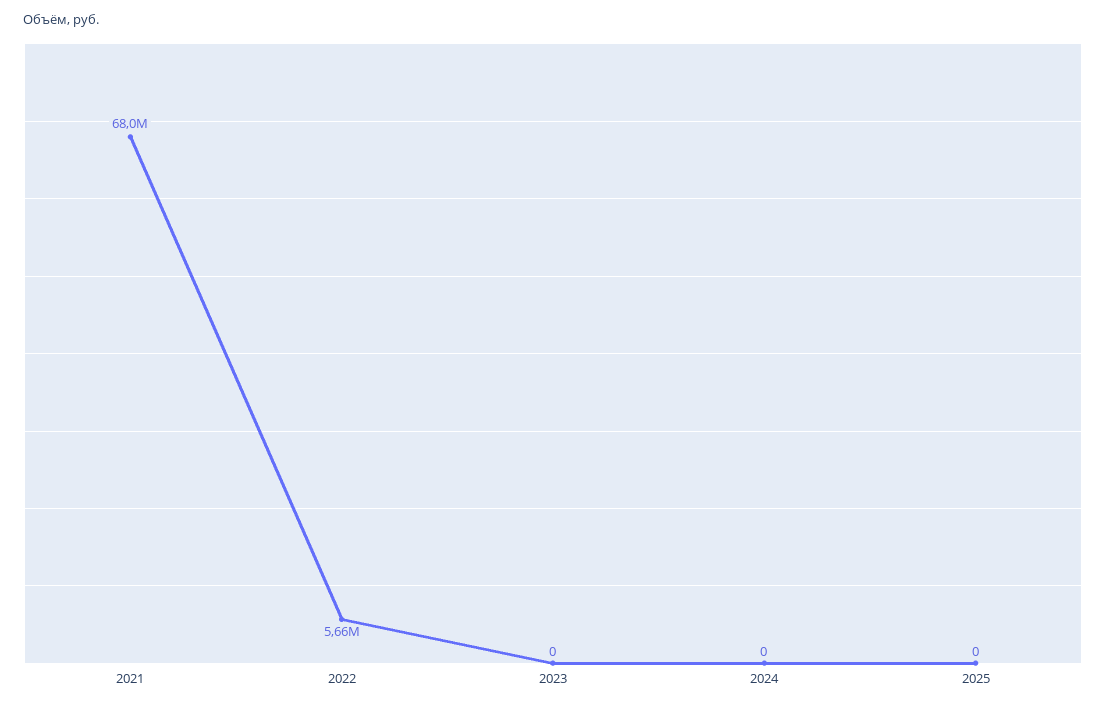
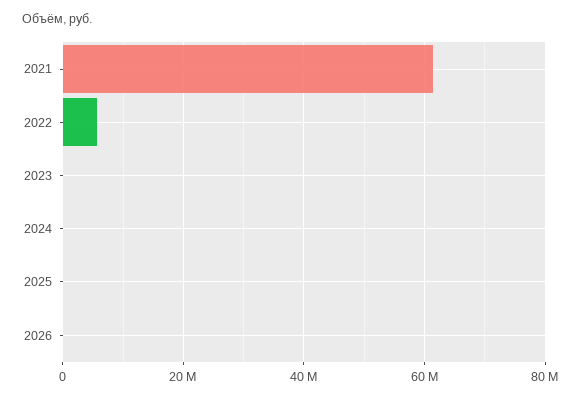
2021: 68000000 -> 62000000
2026: none -> 0

